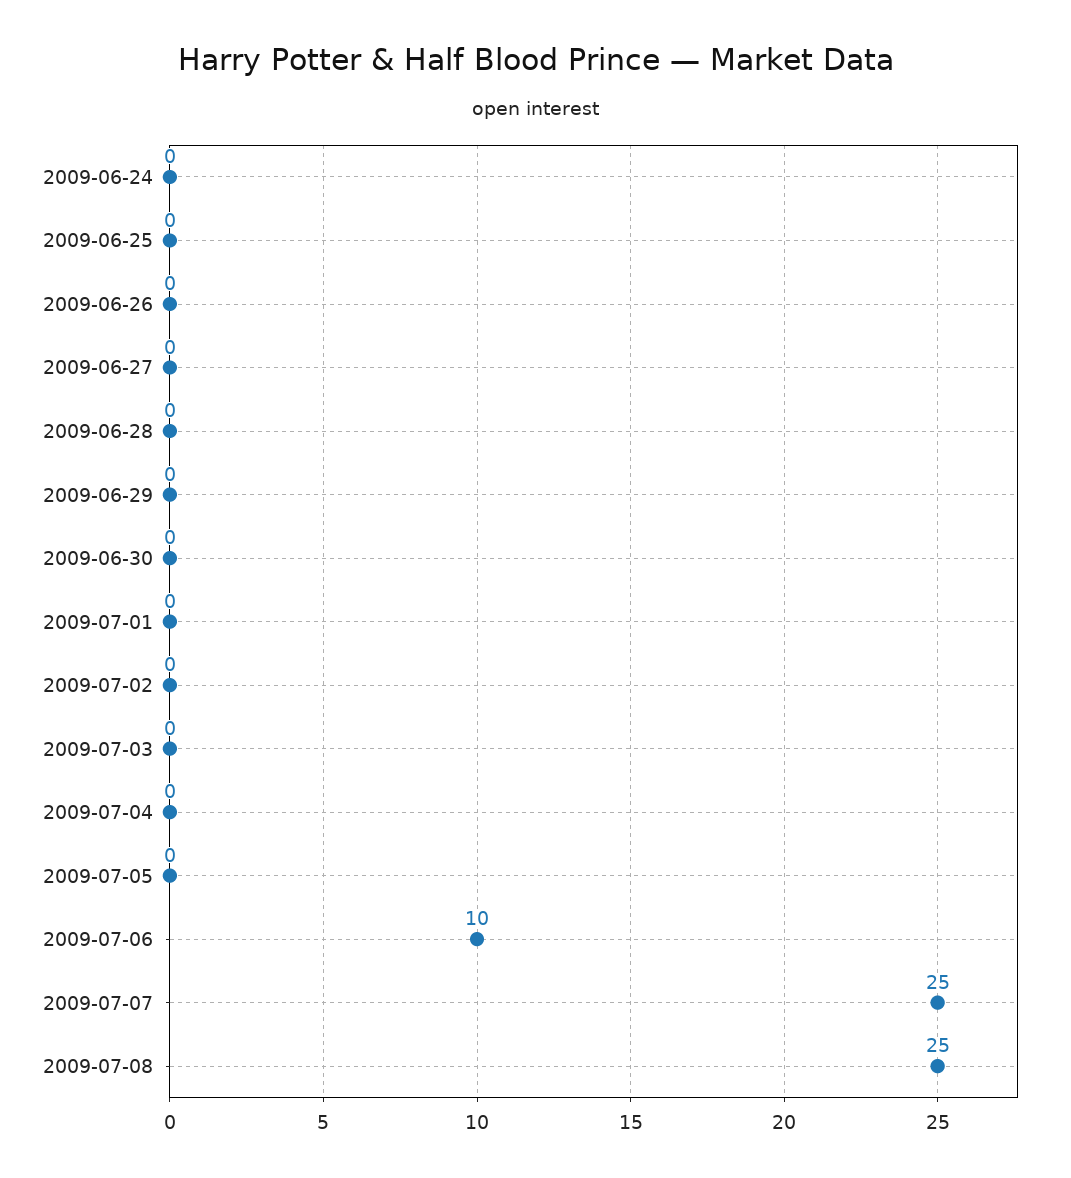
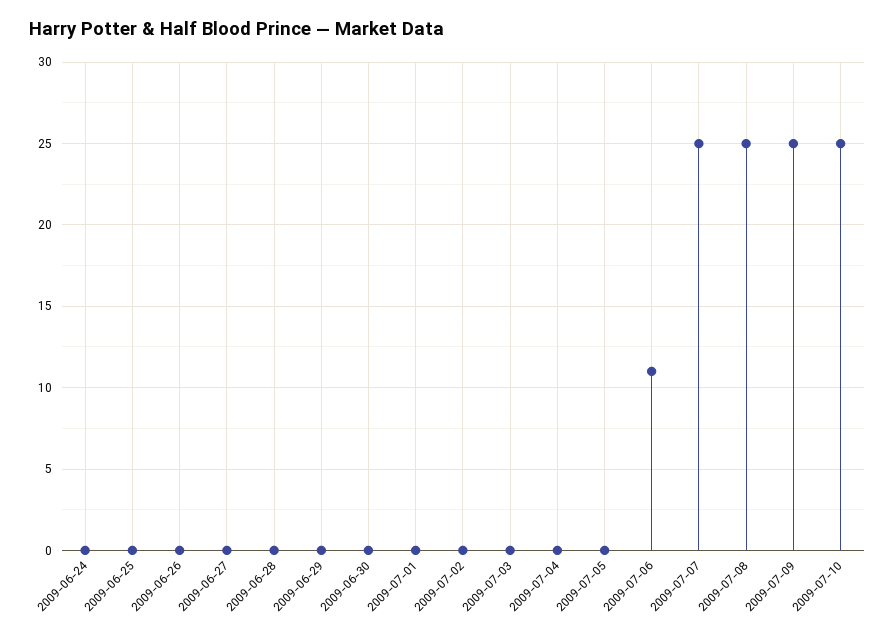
2009-07-06: 10 -> 11
2009-07-09: none -> 25
2009-07-10: none -> 25

